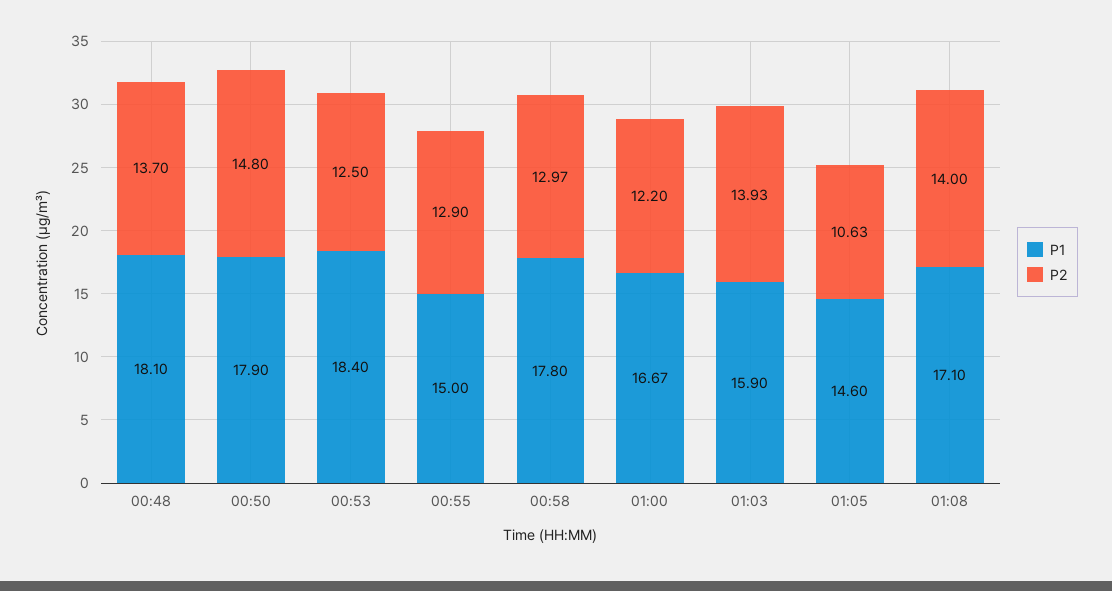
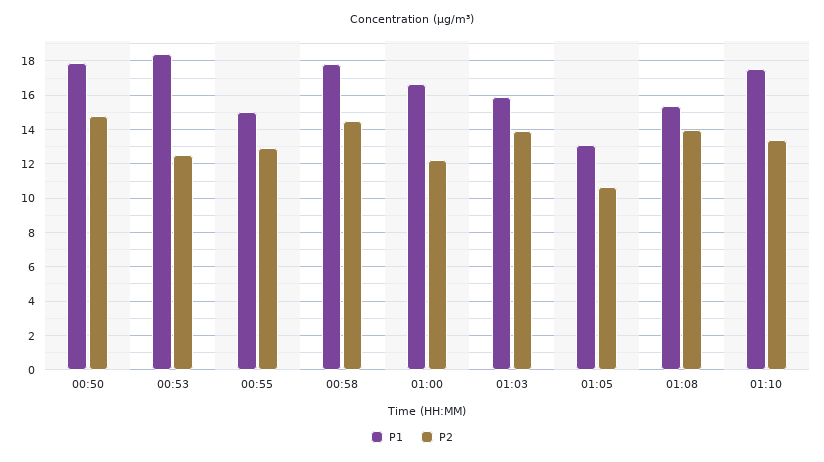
P1, 00:48: 18.1 -> none
P2, 00:48: 13.7 -> none
P2, 00:58: 12.97 -> 14.5
P1, 01:05: 14.6 -> 13
P1, 01:08: 17.1 -> 15.5
P1, 01:10: none -> 17.5
P2, 01:10: none -> 13.5

